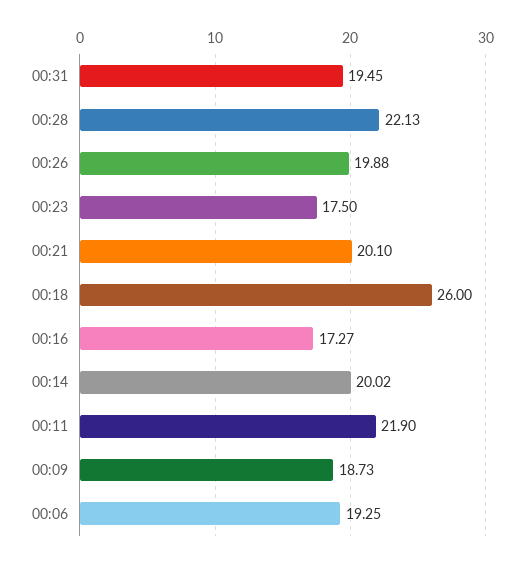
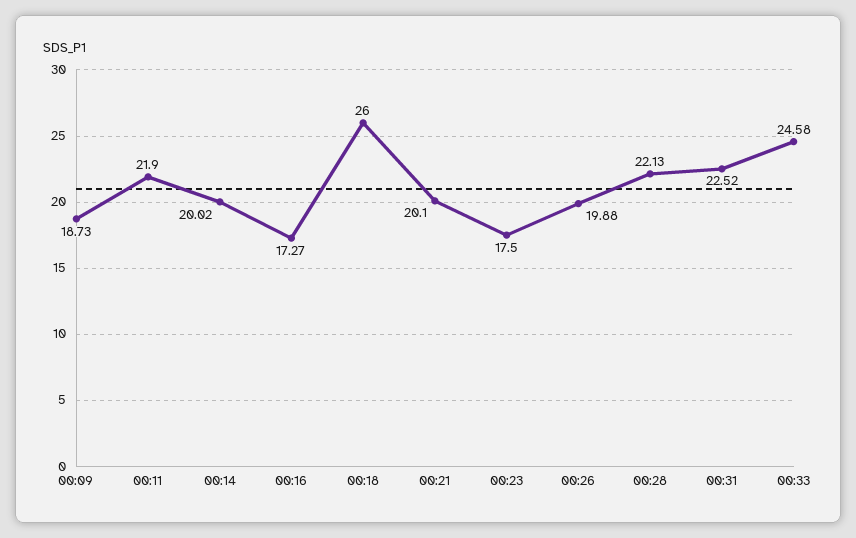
00:31: 19.45 -> 22.52
00:06: 19.25 -> none
00:33: none -> 24.58

